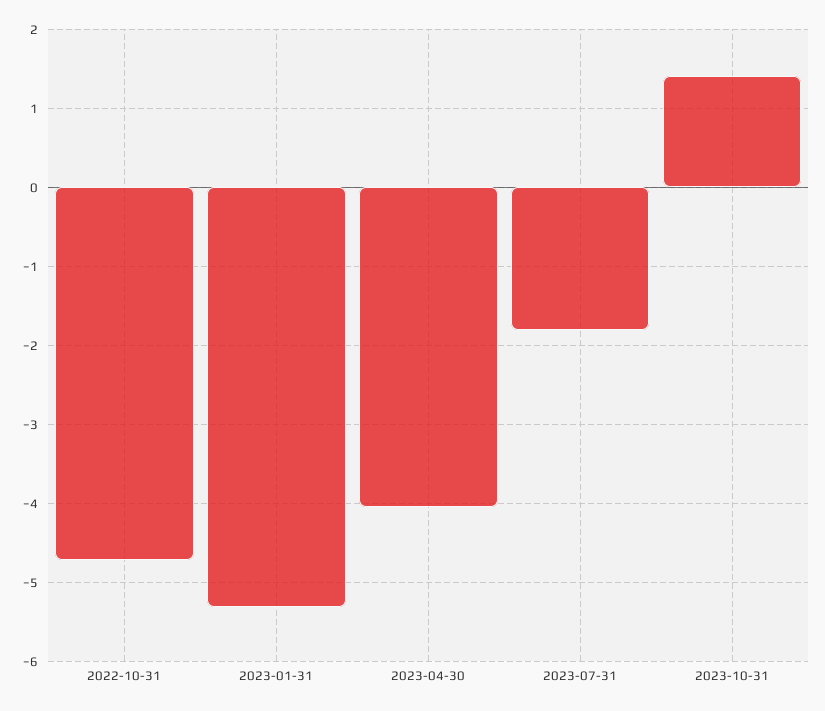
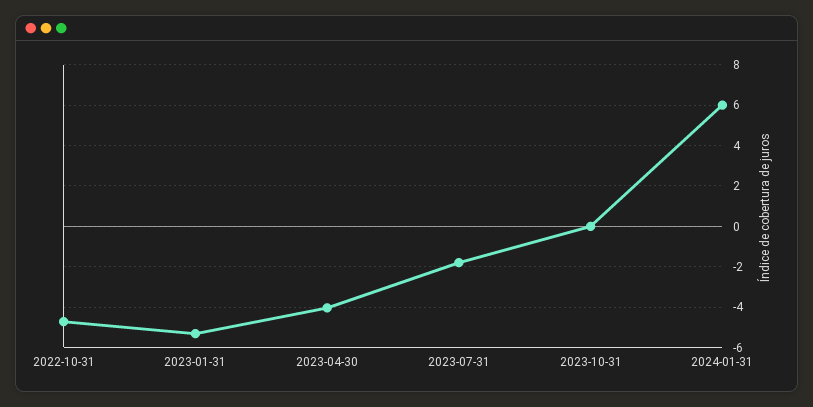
2023-10-31: 1.4 -> 0
2024-01-31: none -> 6

